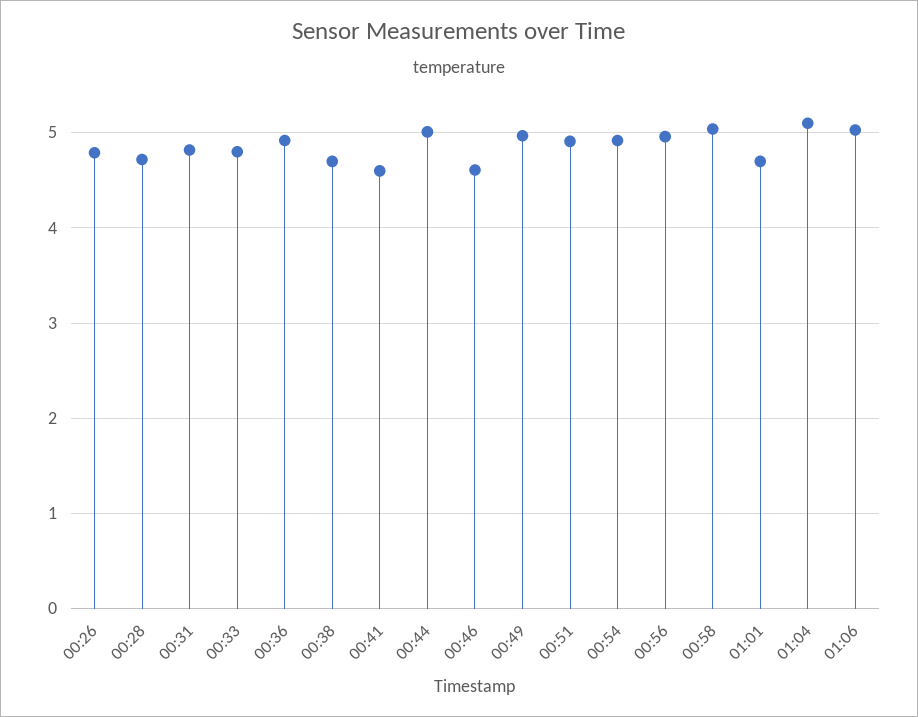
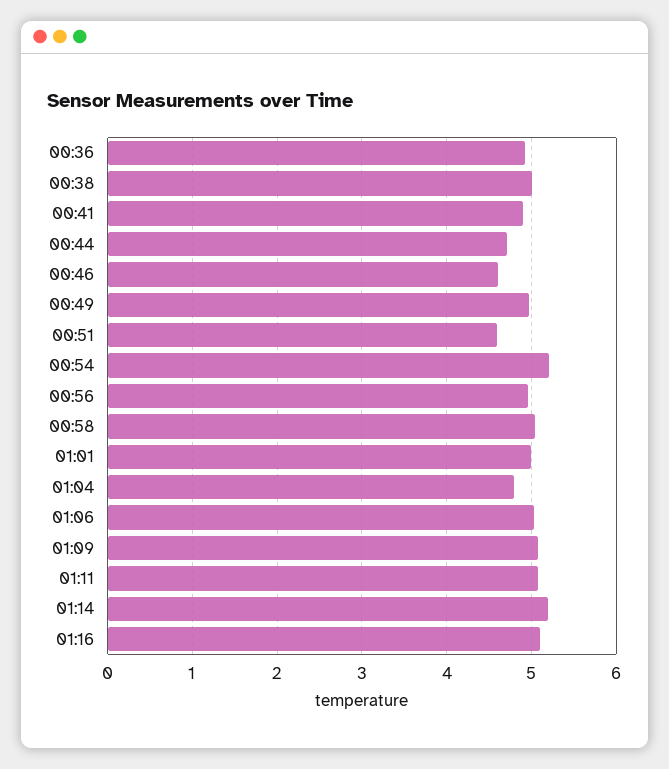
00:26: 4.8 -> none
00:28: 4.7 -> none
00:31: 4.8 -> none
00:33: 4.8 -> none
00:38: 4.7 -> 5
00:41: 4.6 -> 4.9
00:44: 5 -> 4.7
00:51: 4.9 -> 4.6
00:54: 4.9 -> 5.2
01:01: 4.7 -> 5
01:04: 5.1 -> 4.8
01:09: none -> 5.1
01:11: none -> 5.1
01:14: none -> 5.2
01:16: none -> 5.1

